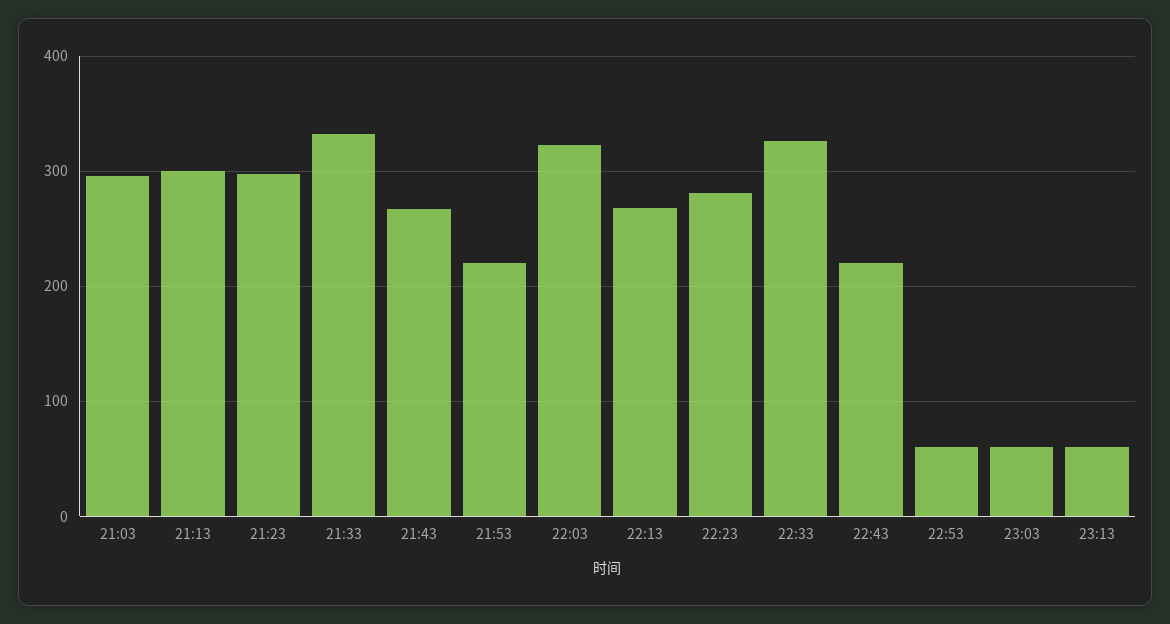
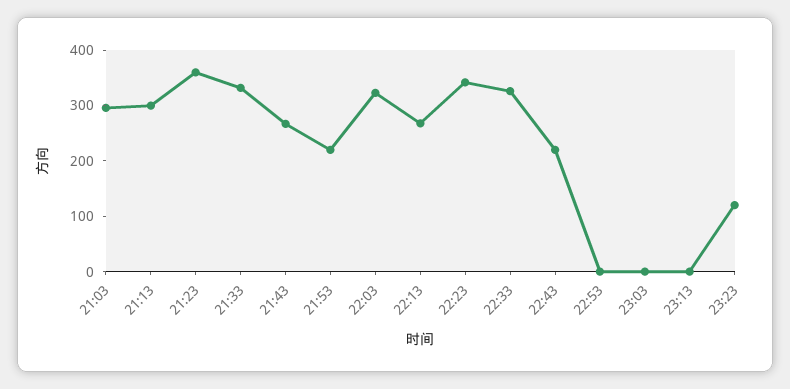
21:23: 300 -> 360
22:23: 280 -> 340
22:53: 60 -> 0
23:03: 60 -> 0
23:13: 60 -> 0
23:23: none -> 120

